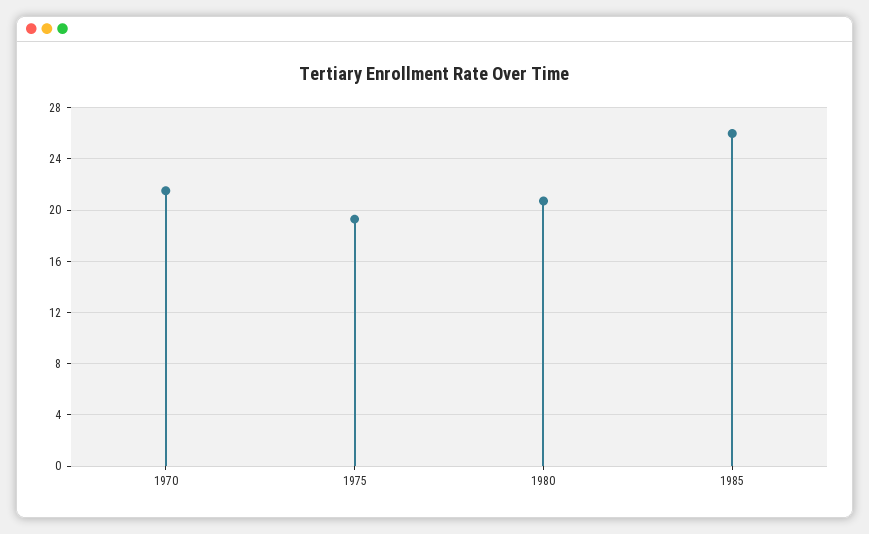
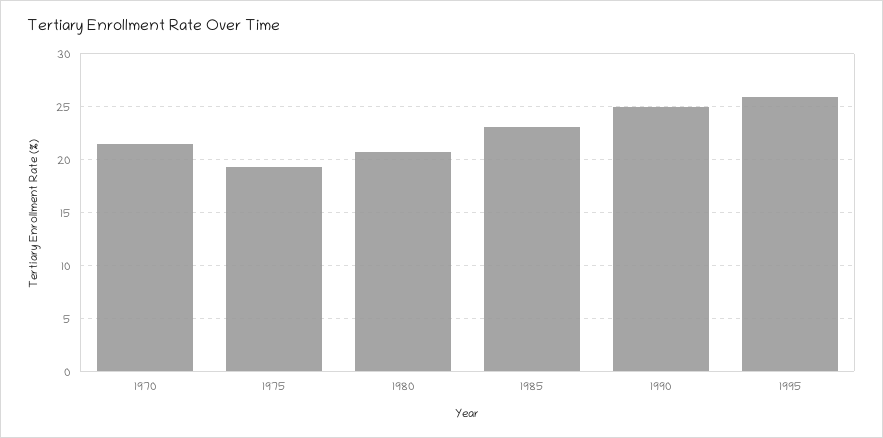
1985: 26 -> 23
1990: none -> 25
1995: none -> 26

